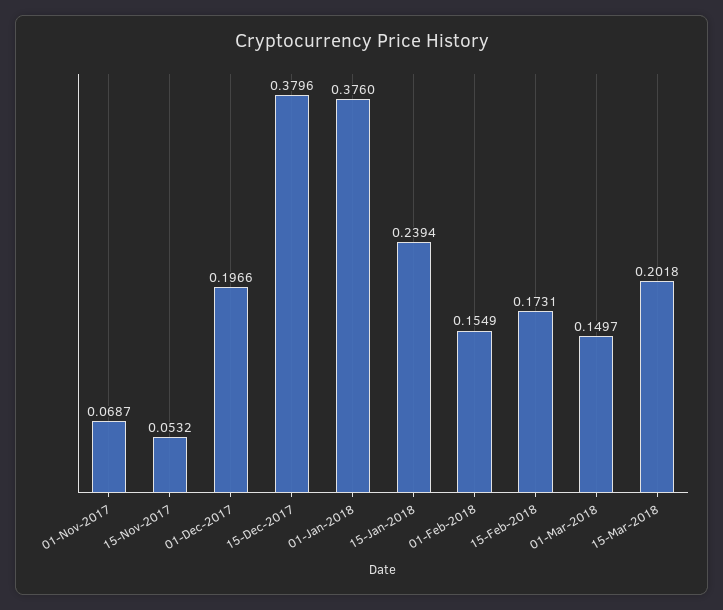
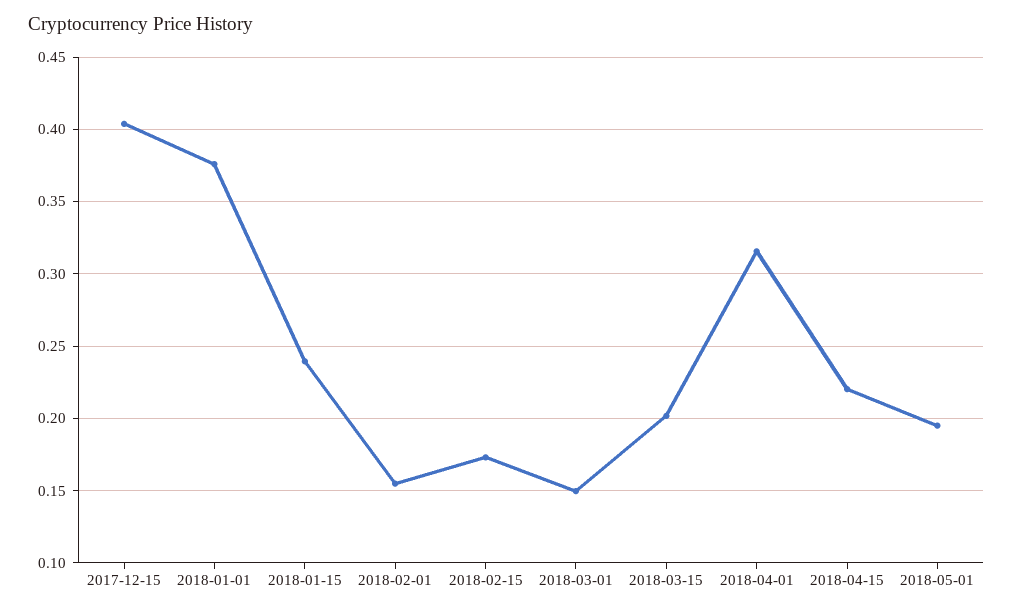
01-Nov-2017: 0.0687 -> none
15-Nov-2017: 0.0532 -> none
01-Dec-2017: 0.1966 -> none
15-Dec-2017: 0.3796 -> 0.405
2018-04-01: none -> 0.315
2018-04-15: none -> 0.22
2018-05-01: none -> 0.195

